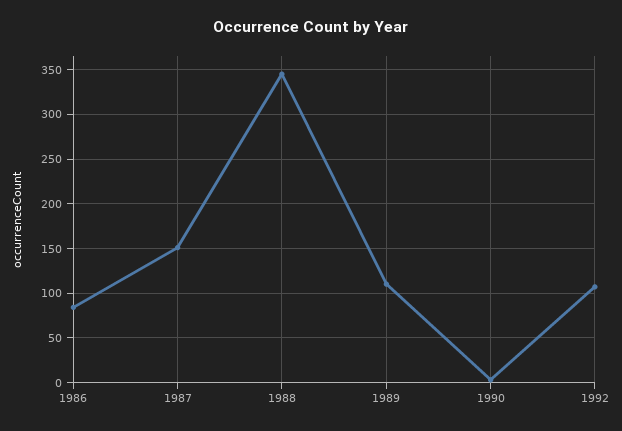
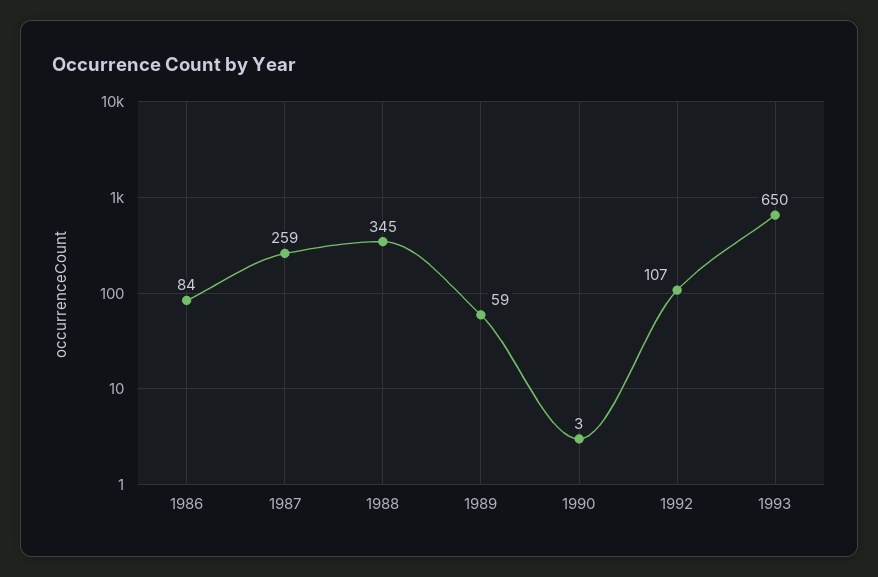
1987: 150 -> 259
1989: 110 -> 59
1993: none -> 650

